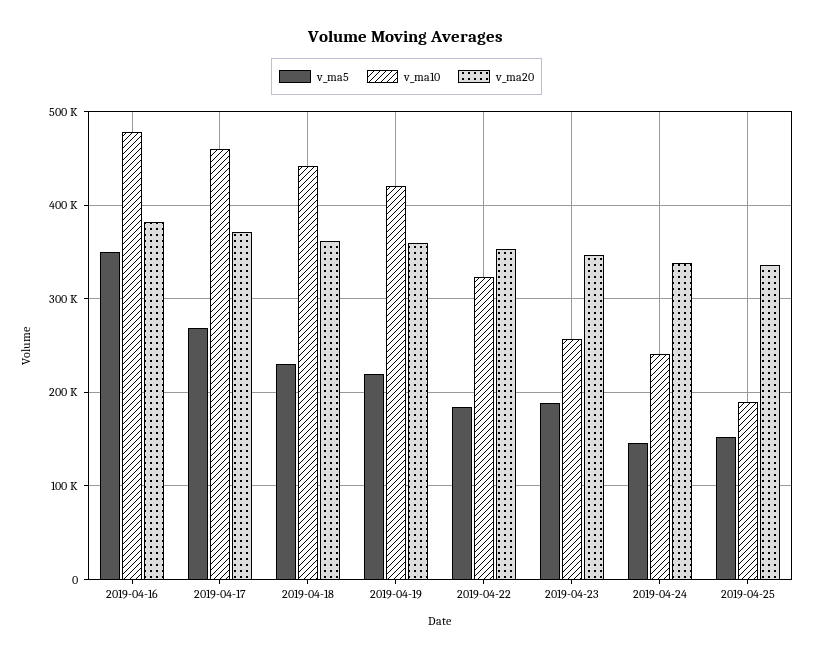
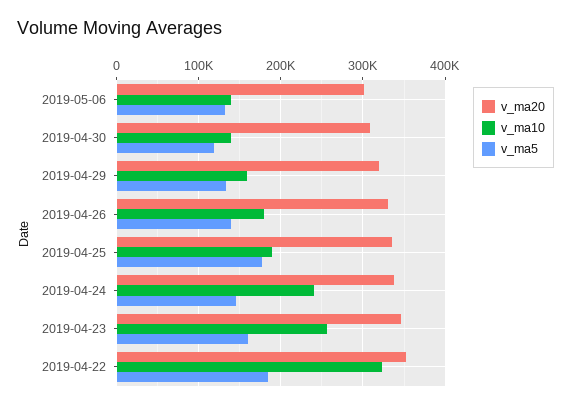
v_ma5, 2019-04-16: 350000 -> none
v_ma10, 2019-04-16: 480000 -> none
v_ma20, 2019-04-16: 380000 -> none
v_ma5, 2019-04-17: 270000 -> none
v_ma10, 2019-04-17: 460000 -> none
v_ma20, 2019-04-17: 370000 -> none
v_ma5, 2019-04-18: 230000 -> none
v_ma10, 2019-04-18: 440000 -> none
v_ma20, 2019-04-18: 360000 -> none
v_ma5, 2019-04-19: 220000 -> none
v_ma10, 2019-04-19: 420000 -> none
v_ma20, 2019-04-19: 360000 -> none
v_ma5, 2019-04-23: 190000 -> 160000
v_ma5, 2019-04-25: 150000 -> 180000
v_ma20, 2019-05-06: none -> 300000
v_ma10, 2019-05-06: none -> 140000
v_ma5, 2019-05-06: none -> 130000
v_ma20, 2019-04-30: none -> 310000
v_ma10, 2019-04-30: none -> 140000
v_ma5, 2019-04-30: none -> 120000
v_ma20, 2019-04-29: none -> 320000
v_ma10, 2019-04-29: none -> 160000
v_ma5, 2019-04-29: none -> 130000
v_ma20, 2019-04-26: none -> 330000
v_ma10, 2019-04-26: none -> 180000
v_ma5, 2019-04-26: none -> 140000

